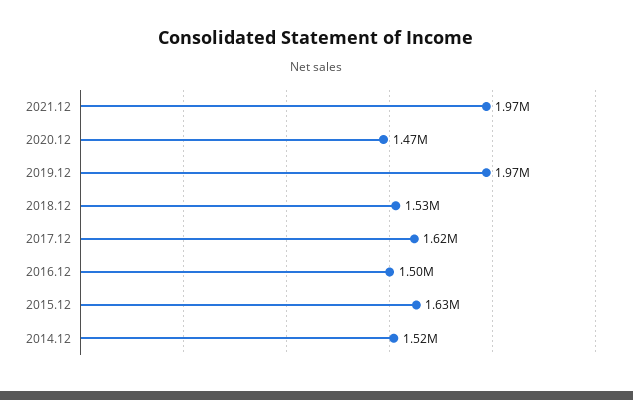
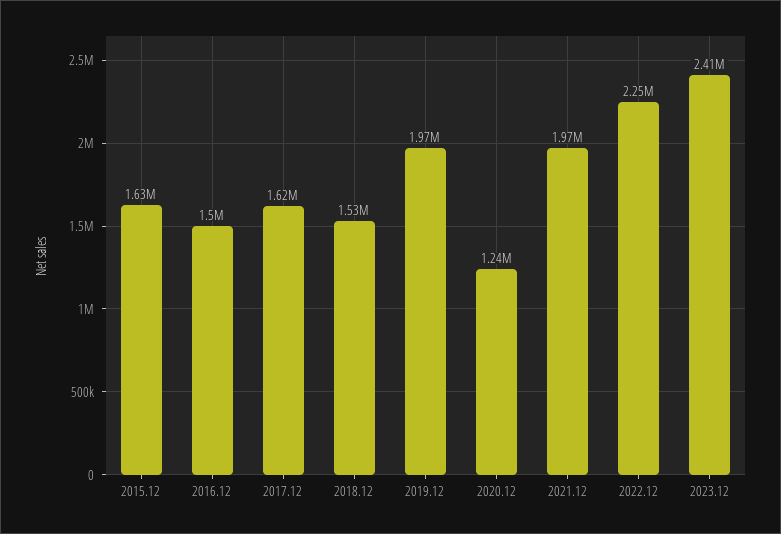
2020.12: 1470000 -> 1240000
2014.12: 1520000 -> none
2022.12: none -> 2250000
2023.12: none -> 2410000

